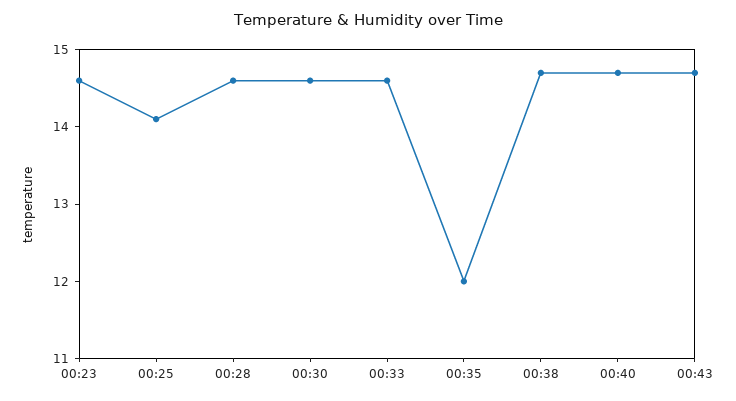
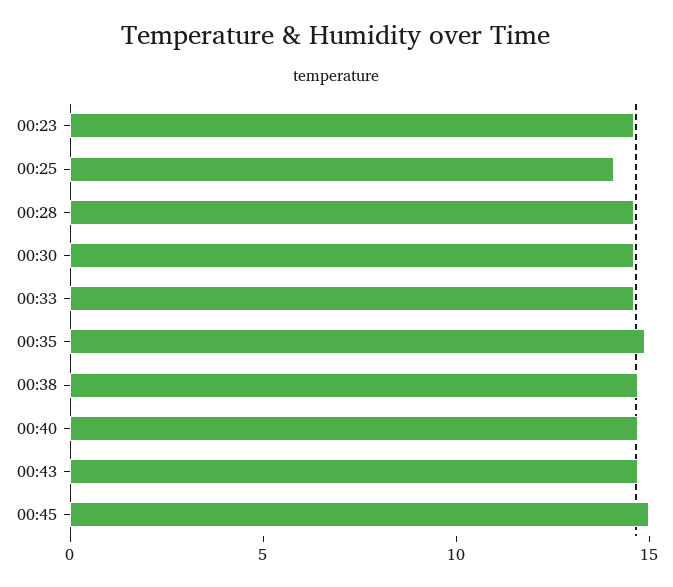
00:35: 12 -> 15
00:45: none -> 15

